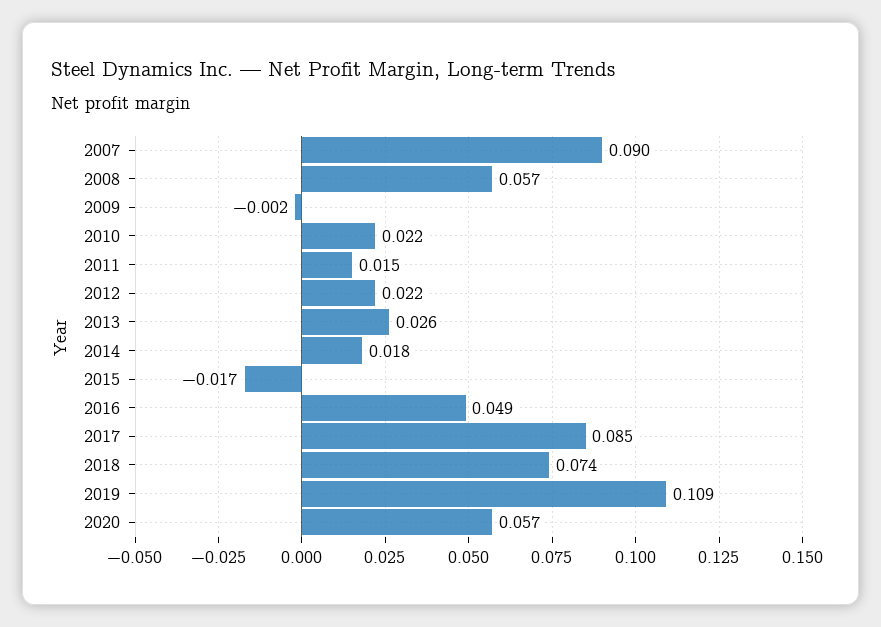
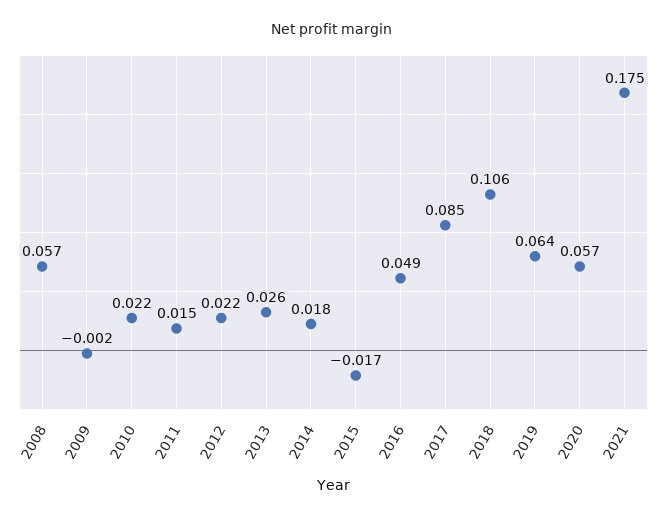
2007: 0.09 -> none
2018: 0.074 -> 0.106
2019: 0.109 -> 0.064
2021: none -> 0.175

